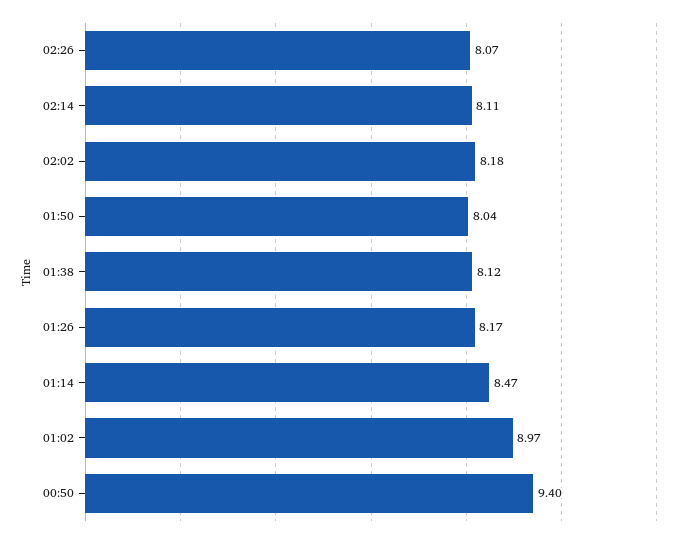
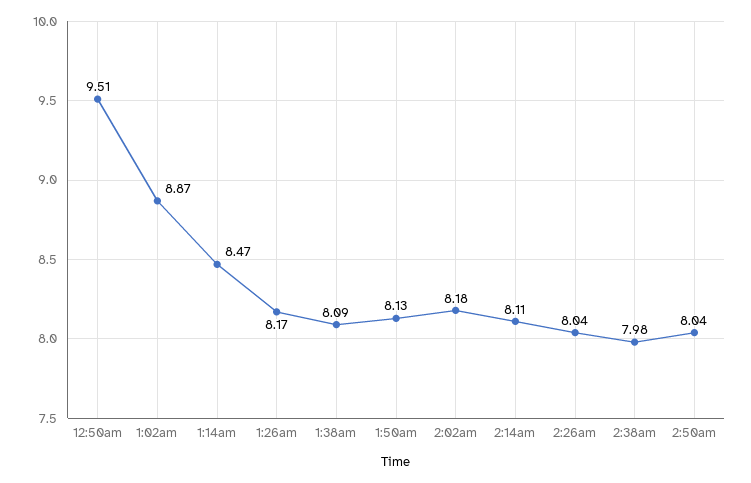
02:26: 8.07 -> 8.04
01:50: 8.04 -> 8.13
01:38: 8.12 -> 8.09
01:02: 8.97 -> 8.87
00:50: 9.4 -> 9.51
2:38am: none -> 7.98
2:50am: none -> 8.04

